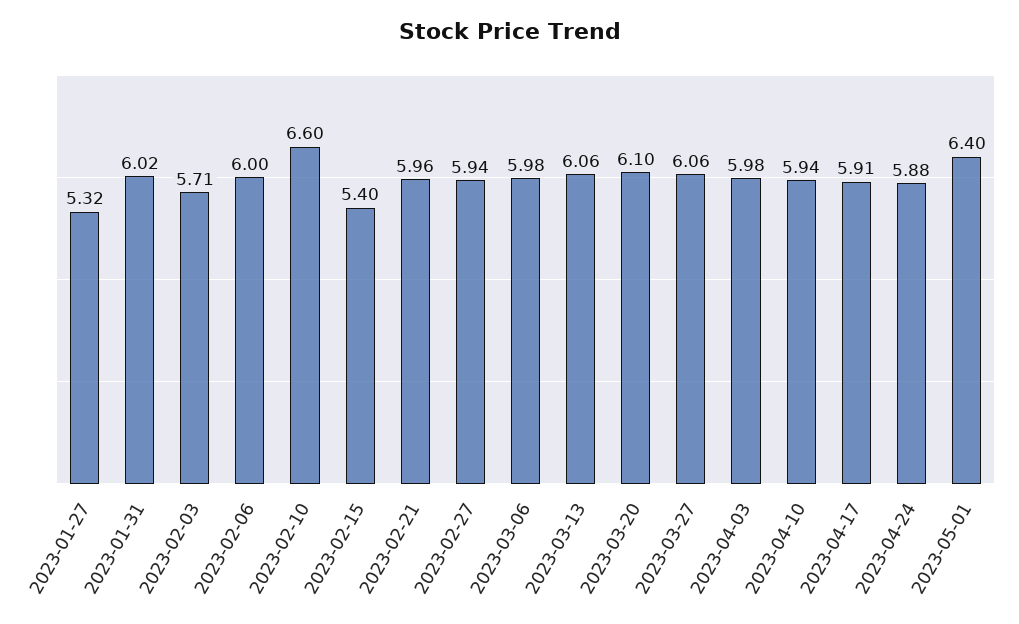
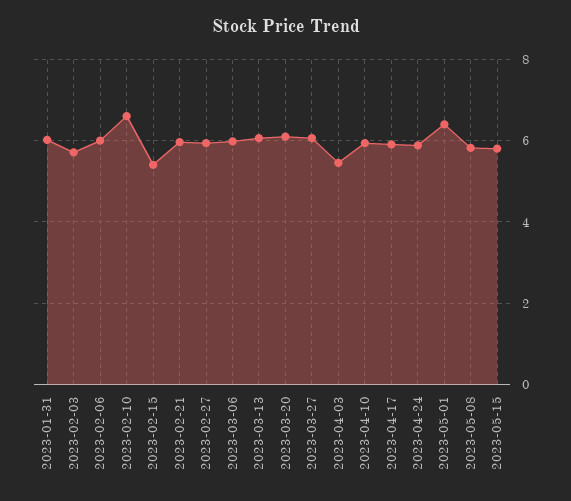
2023-01-27: 5.32 -> none
2023-04-03: 5.98 -> 5.4
2023-05-08: none -> 5.8
2023-05-15: none -> 5.8

